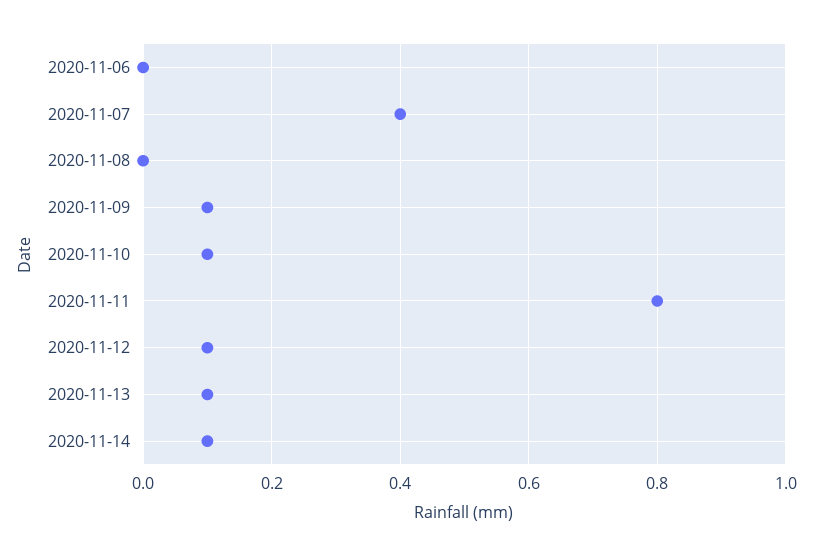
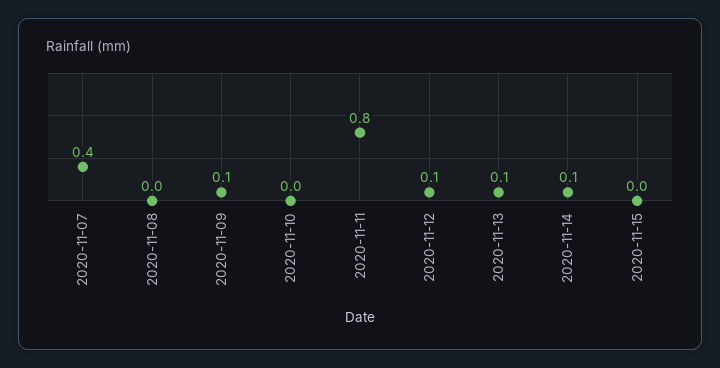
2020-11-06: 0 -> none
2020-11-10: 0.1 -> 0
2020-11-15: none -> 0

